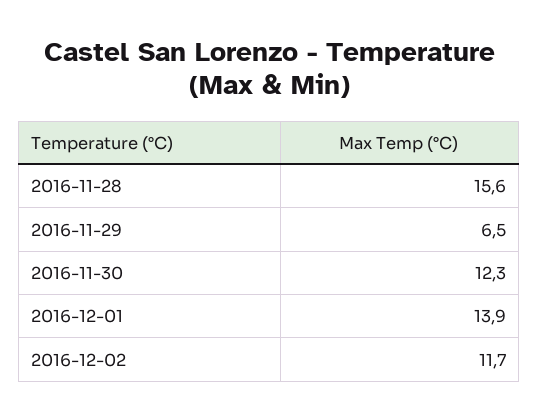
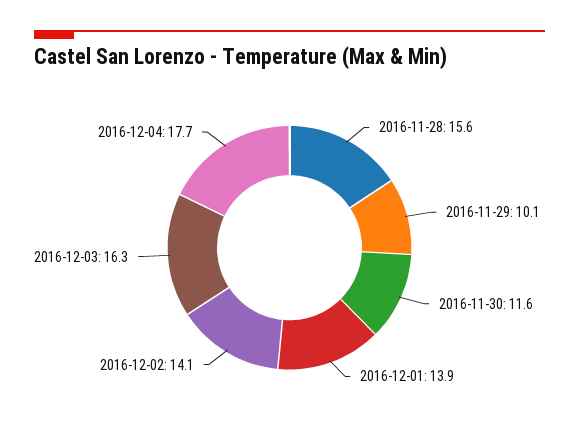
2016-11-29: 6.5 -> 10.1
2016-11-30: 12.3 -> 11.6
2016-12-02: 11.7 -> 14.1
2016-12-03: none -> 16.3
2016-12-04: none -> 17.7

